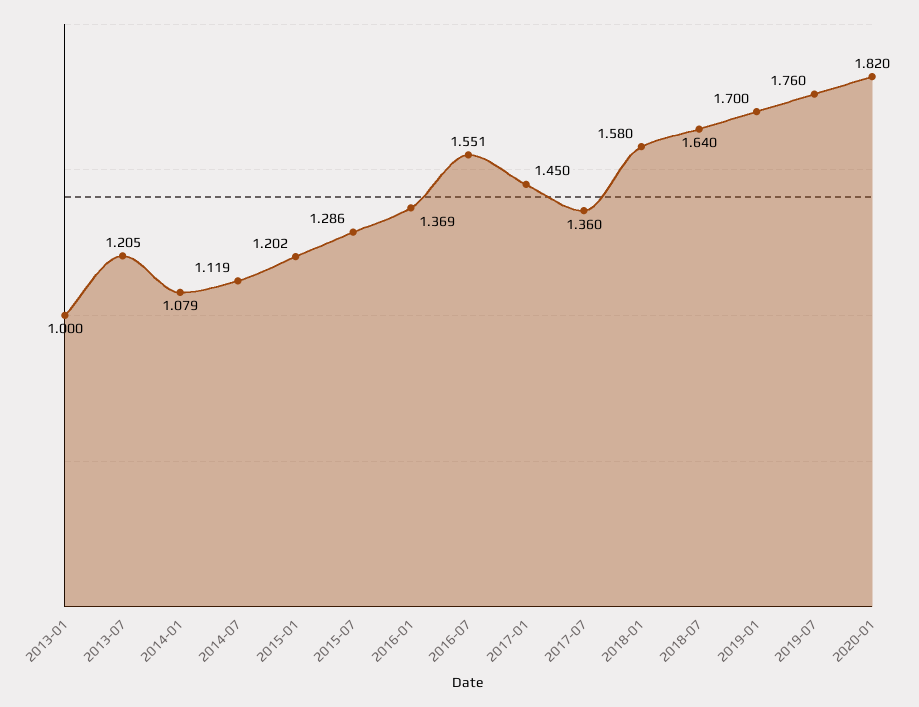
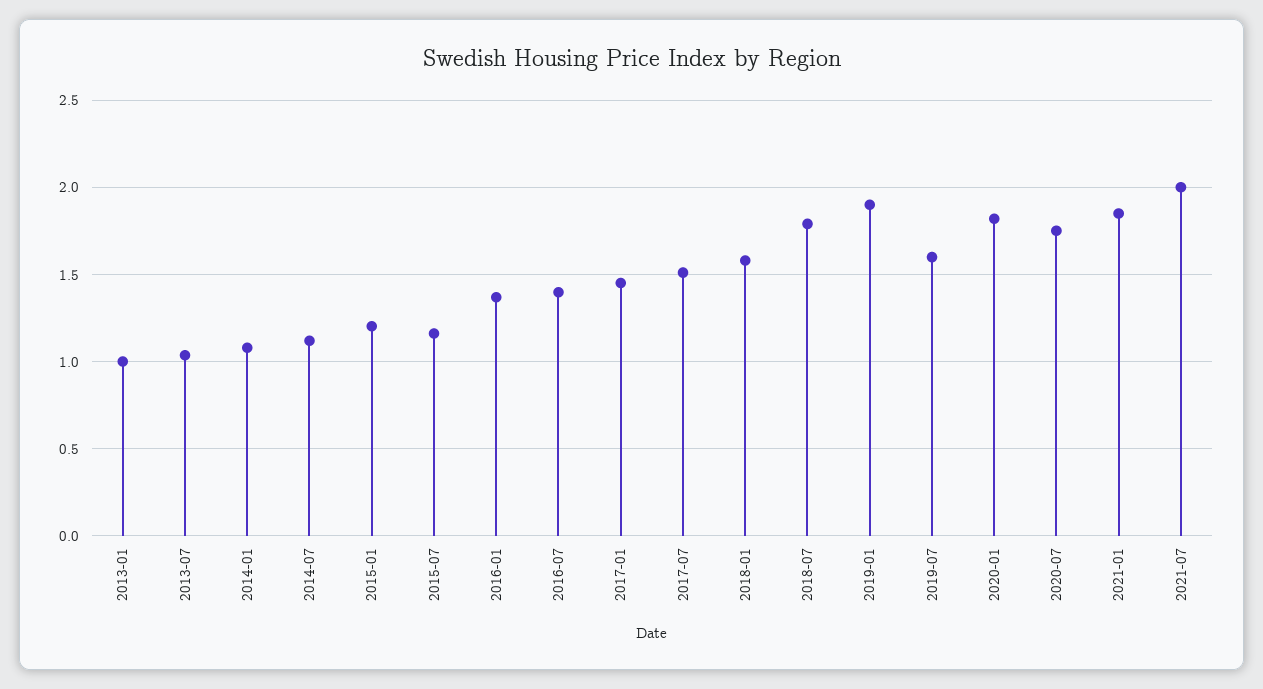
2013-07: 1.205 -> 1.05
2015-07: 1.286 -> 1.15
2016-07: 1.551 -> 1.4
2017-07: 1.36 -> 1.5
2018-07: 1.64 -> 1.8
2019-01: 1.7 -> 1.9
2019-07: 1.76 -> 1.6
2020-07: none -> 1.75
2021-01: none -> 1.85
2021-07: none -> 2

